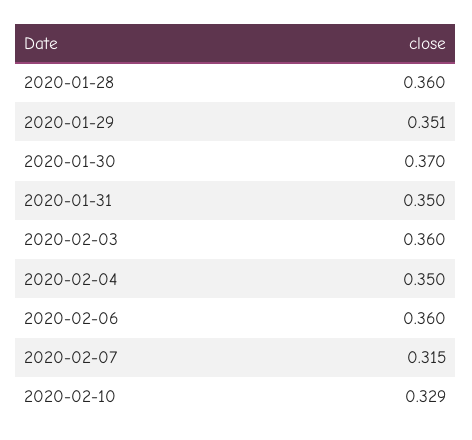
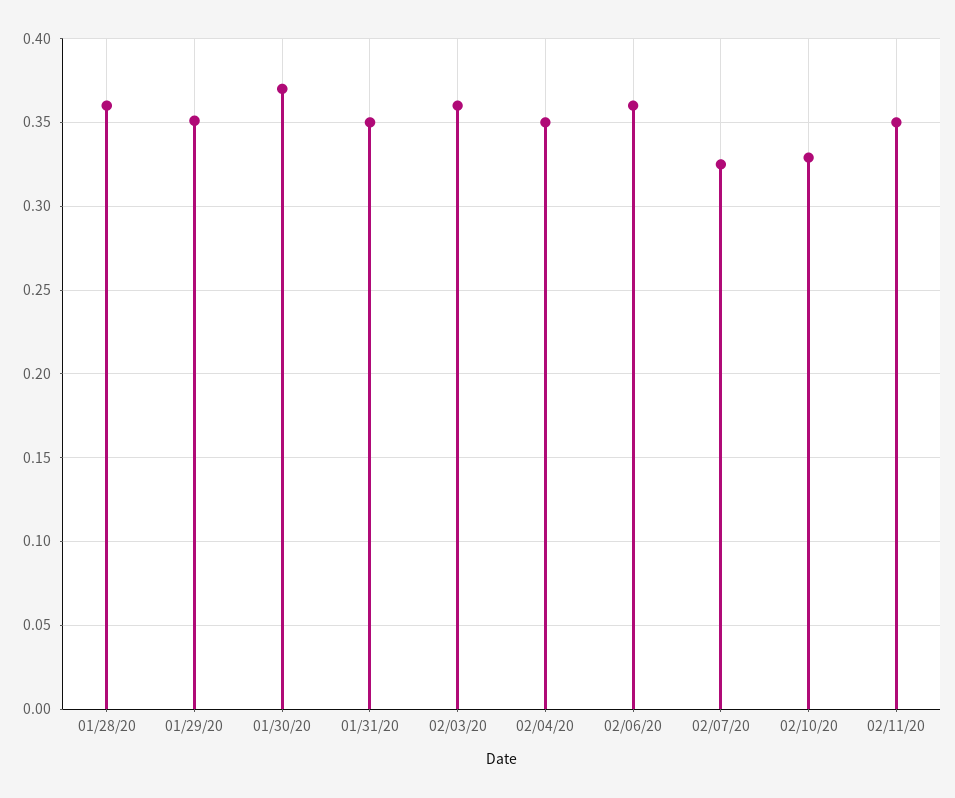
2020-02-07: 0.315 -> 0.325
02/11/20: none -> 0.35

